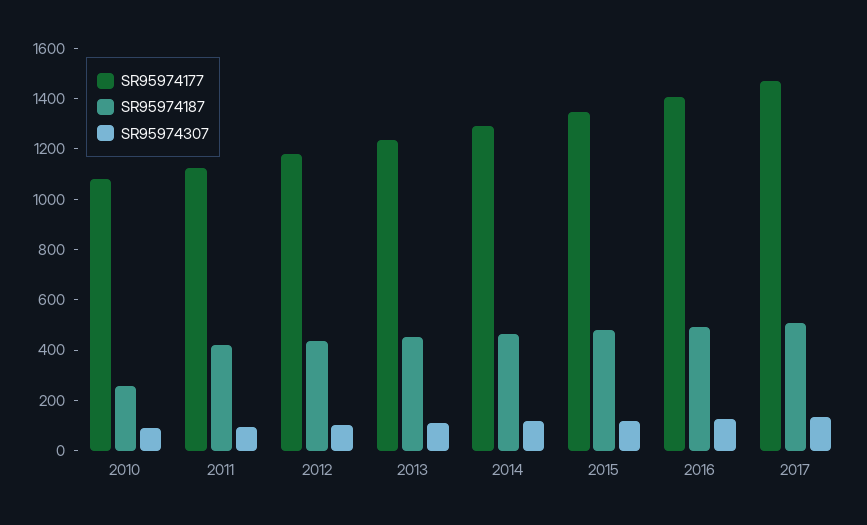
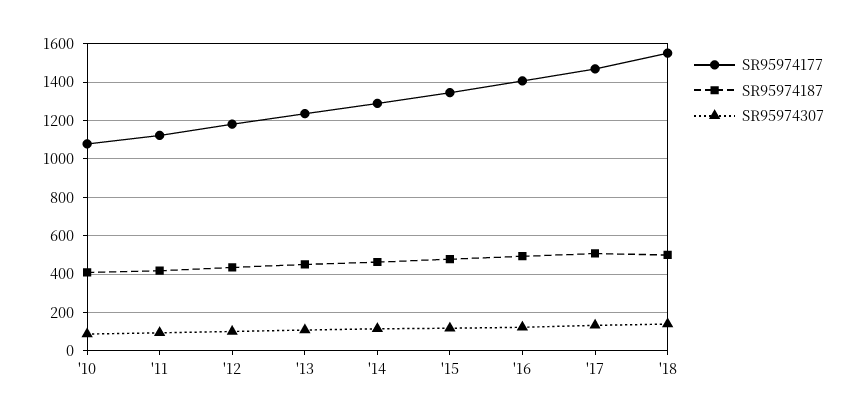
SR95974187, 2010: 250 -> 400
SR95974177, '18: none -> 1550
SR95974187, '18: none -> 500
SR95974307, '18: none -> 150

